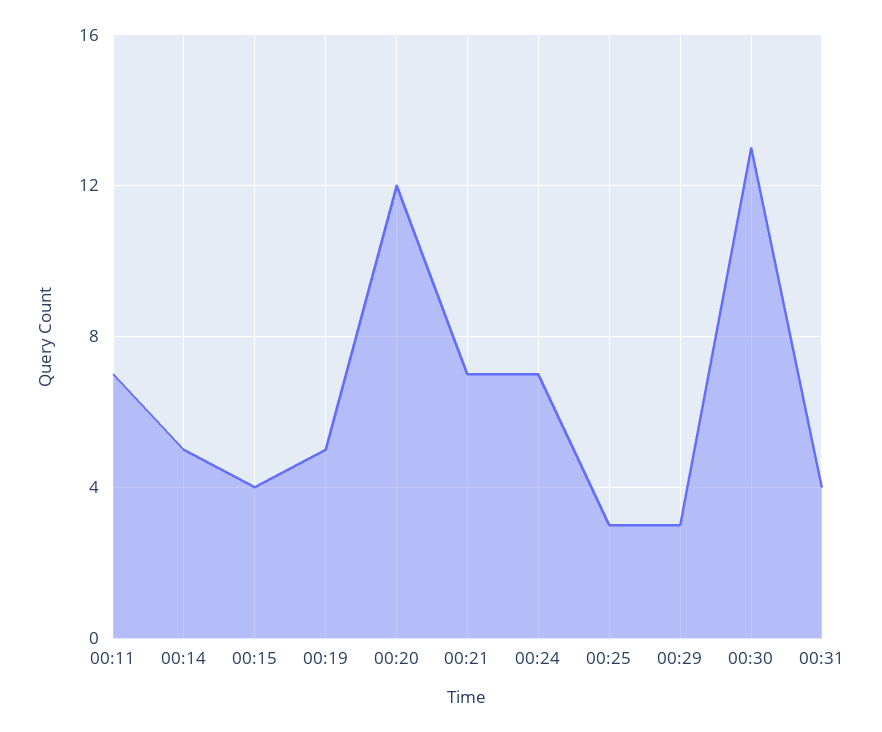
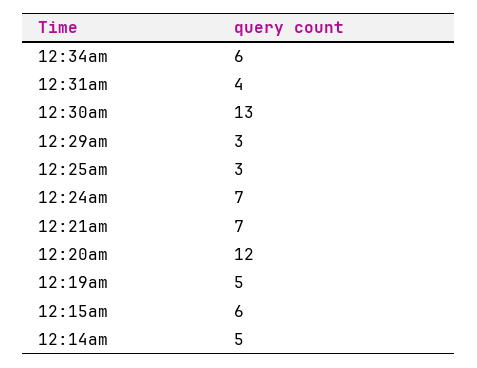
00:11: 7 -> none
00:15: 4 -> 6
12:34am: none -> 6

